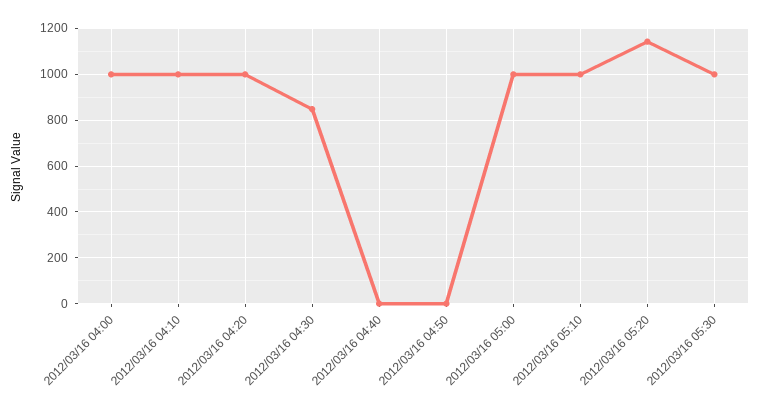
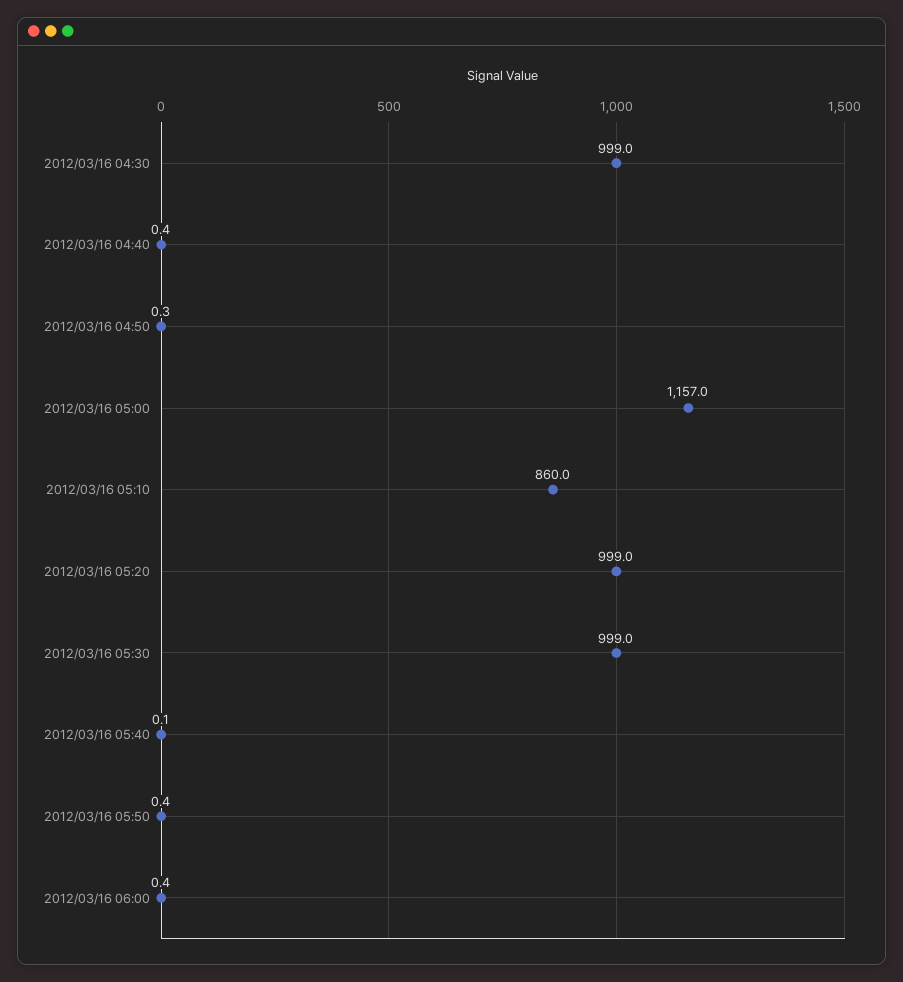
2012/03/16 04:00: 1000 -> none
2012/03/16 04:10: 1000 -> none
2012/03/16 04:20: 1000 -> none
2012/03/16 04:30: 850 -> 999
2012/03/16 05:00: 1000 -> 1157
2012/03/16 05:10: 1000 -> 860
2012/03/16 05:20: 1150 -> 999
2012/03/16 05:40: none -> 0.1
2012/03/16 05:50: none -> 0.4
2012/03/16 06:00: none -> 0.4

